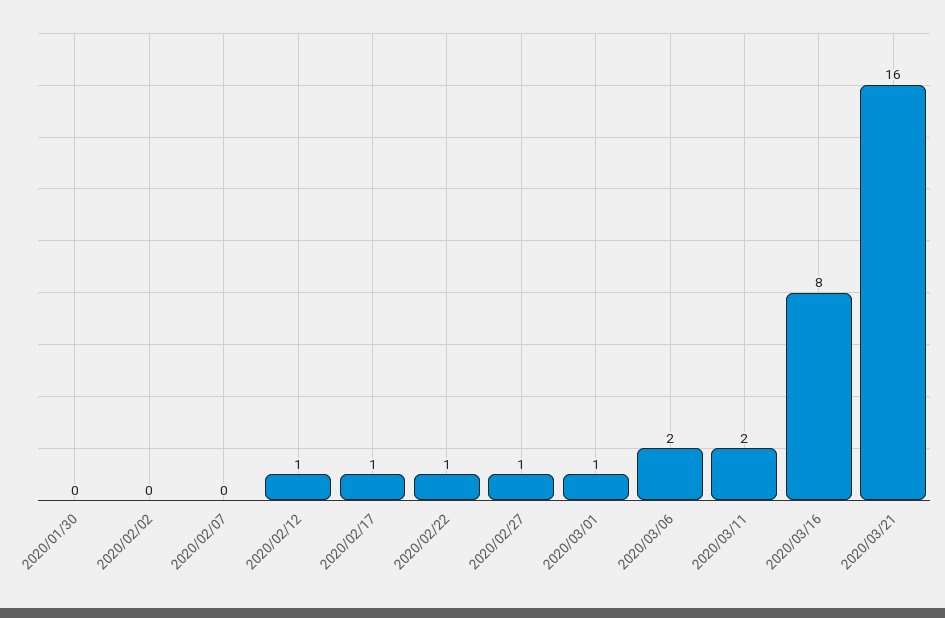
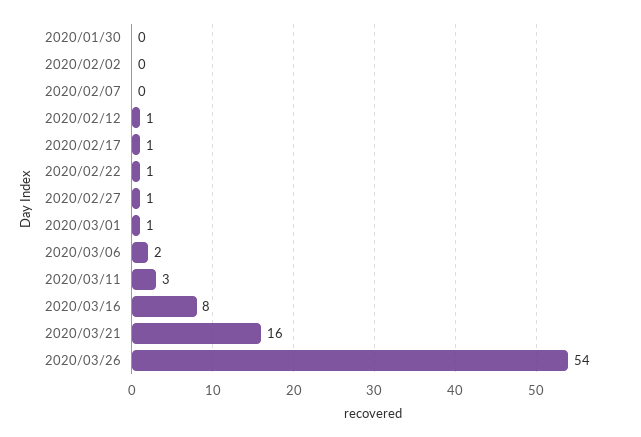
2020/03/11: 2 -> 3
2020/03/26: none -> 54

